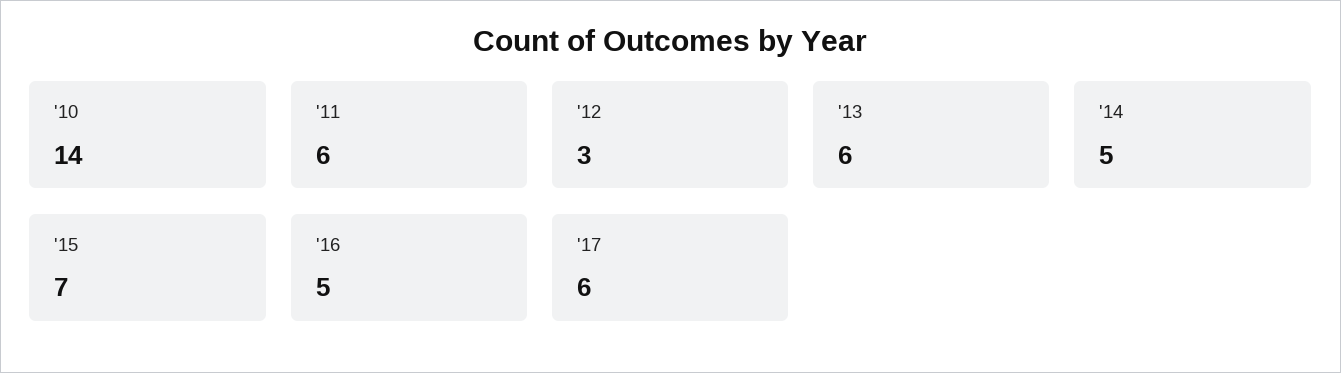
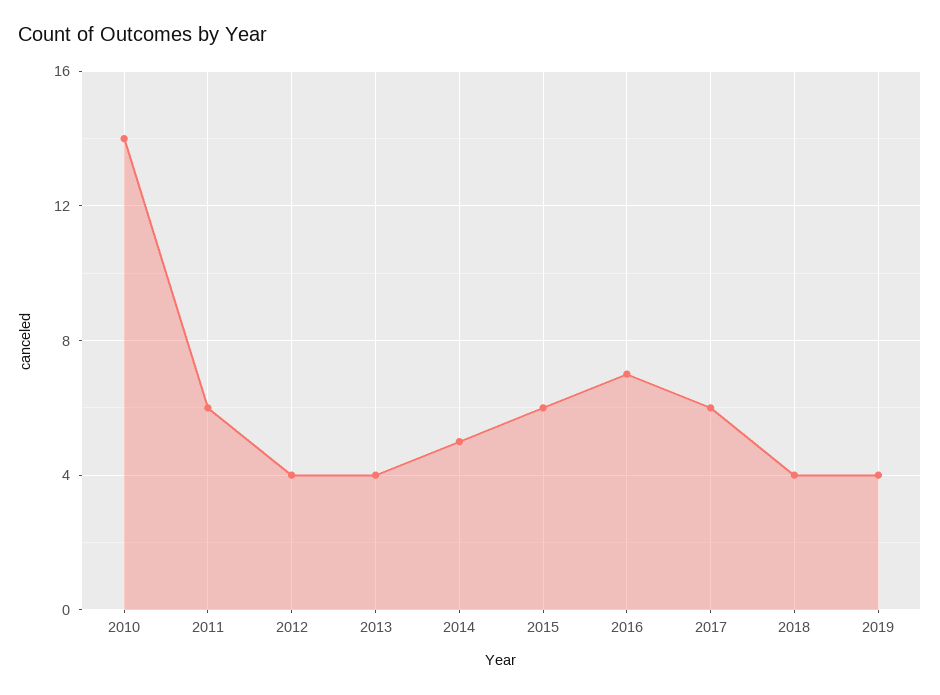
'12: 3 -> 4
'13: 6 -> 4
'15: 7 -> 6
'16: 5 -> 7
2018: none -> 4
2019: none -> 4

